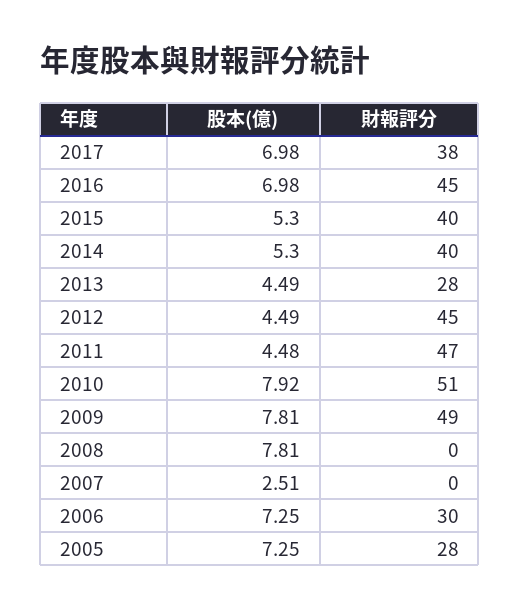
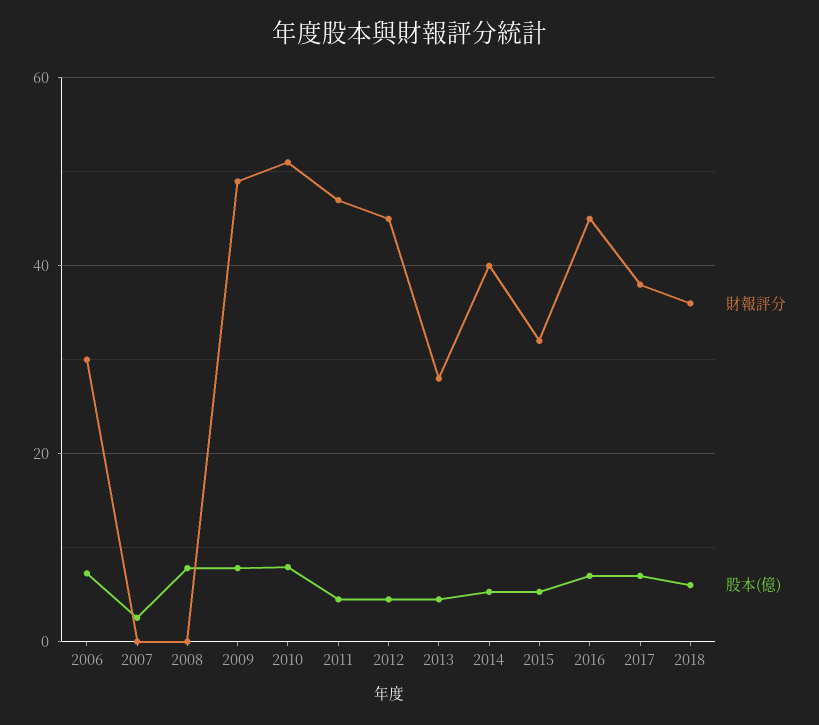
財報評分, 2015: 40 -> 32
股本(億), 2005: 7.25 -> none
財報評分, 2005: 28 -> none
財報評分, 2018: none -> 36
股本(億), 2018: none -> 6

